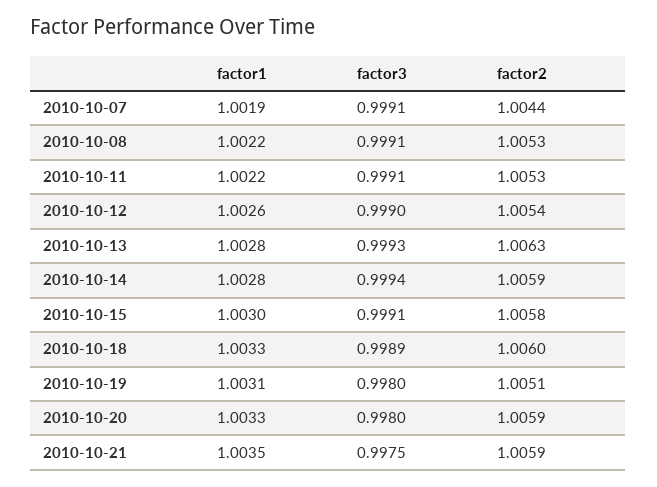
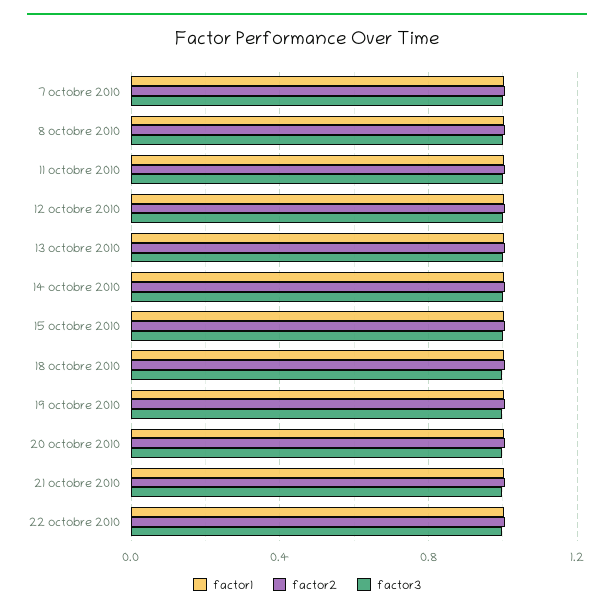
factor1, 22 octobre 2010: none -> 1
factor2, 22 octobre 2010: none -> 1
factor3, 22 octobre 2010: none -> 1

